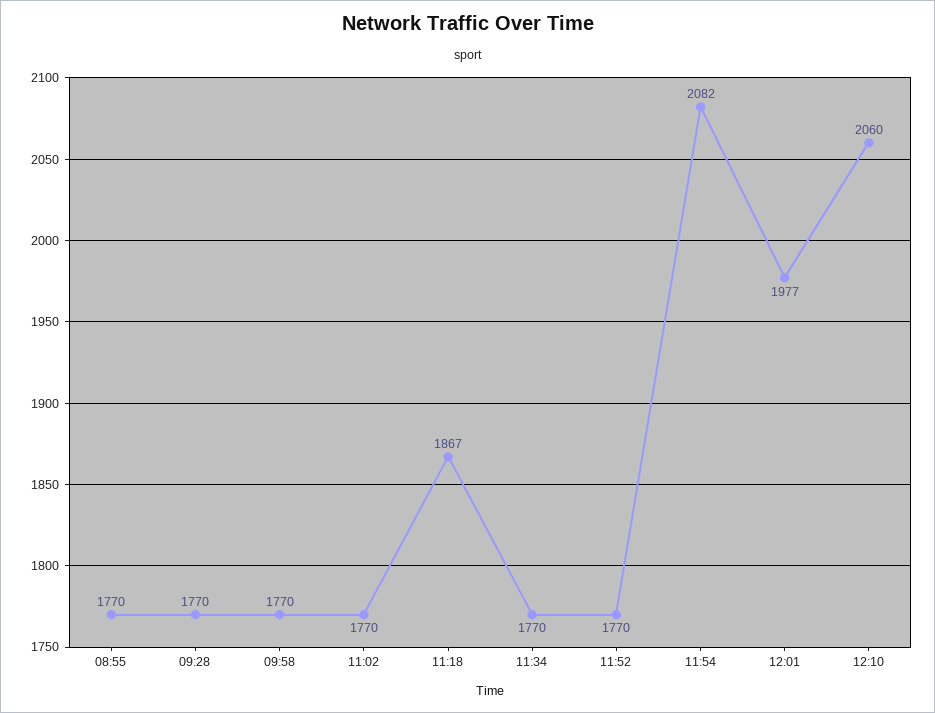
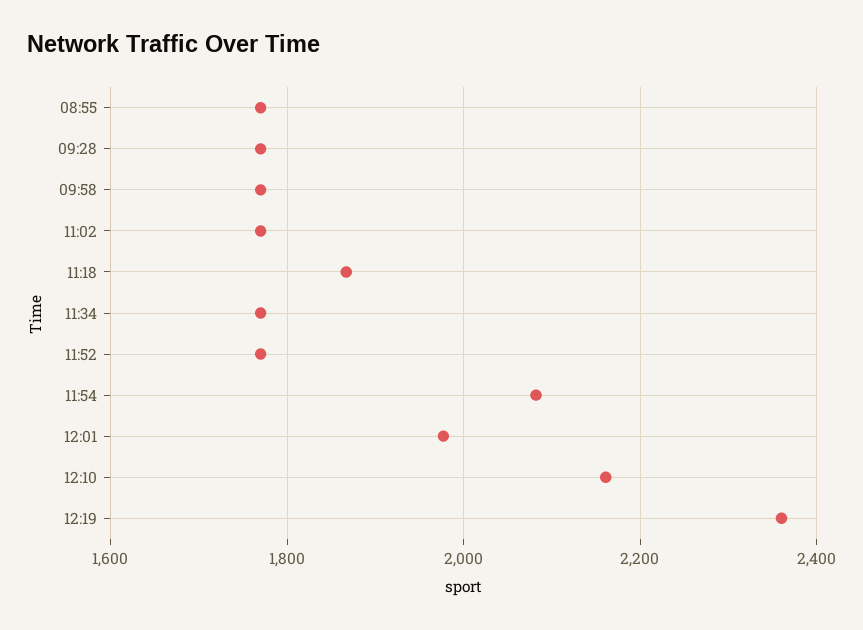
12:10: 2060 -> 2160
12:19: none -> 2360

